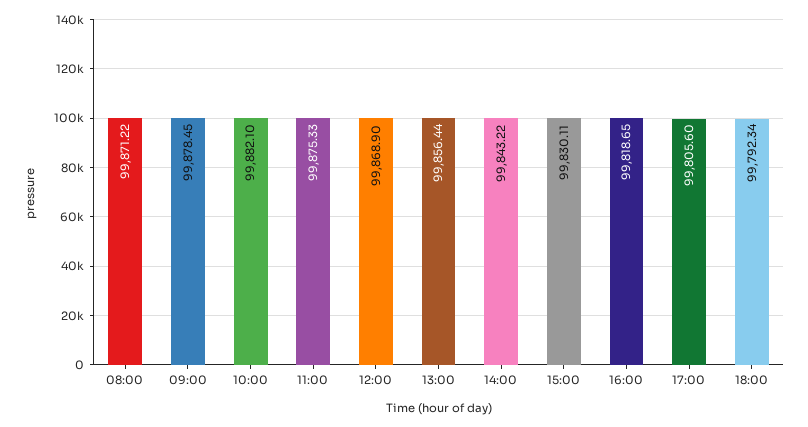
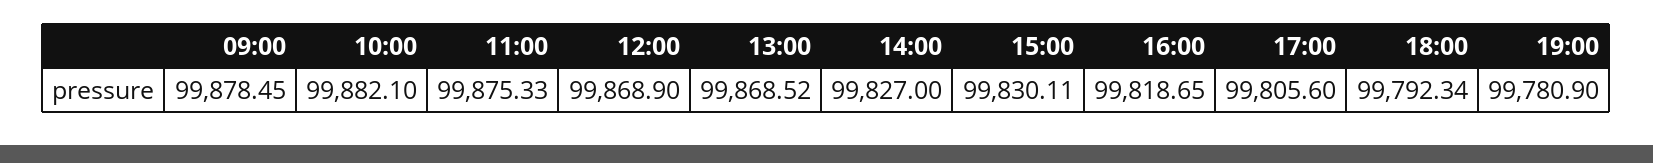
08:00: 99871.22 -> none
13:00: 99856.44 -> 99868.52
14:00: 99843.22 -> 99827
19:00: none -> 99780.9

